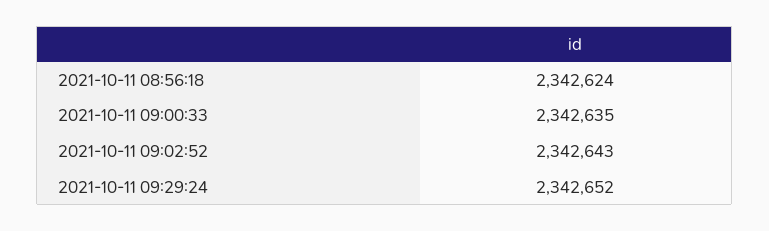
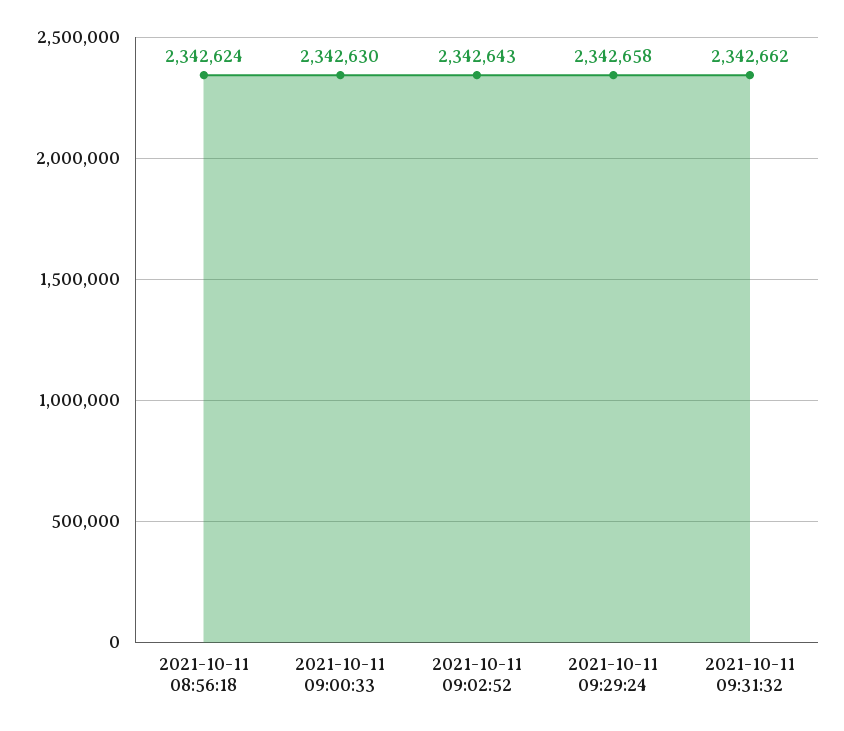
2021-10-11 09:00:33: 2342635 -> 2342630
2021-10-11 09:29:24: 2342652 -> 2342658
2021-10-11 09:31:32: none -> 2342662

